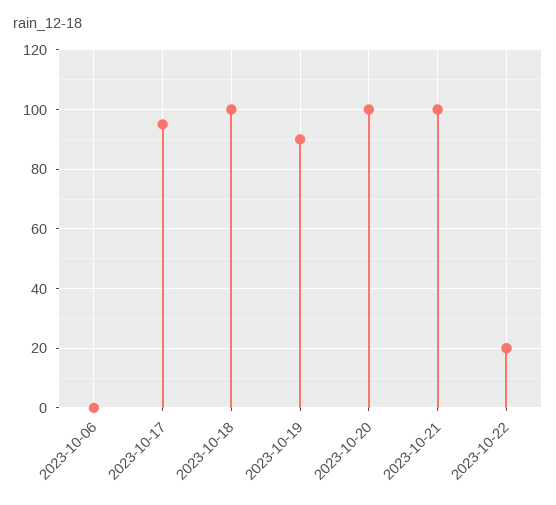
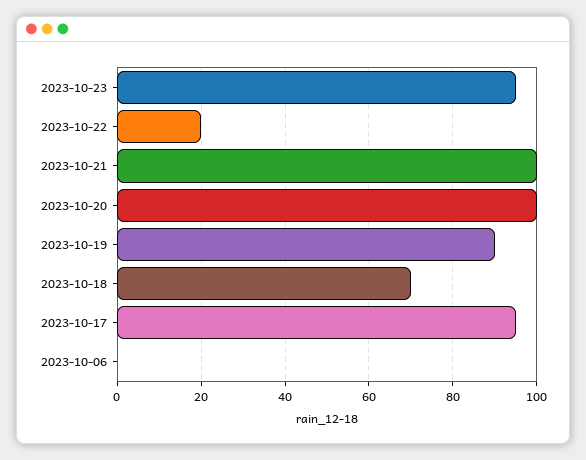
2023-10-18: 100 -> 70
2023-10-23: none -> 95

